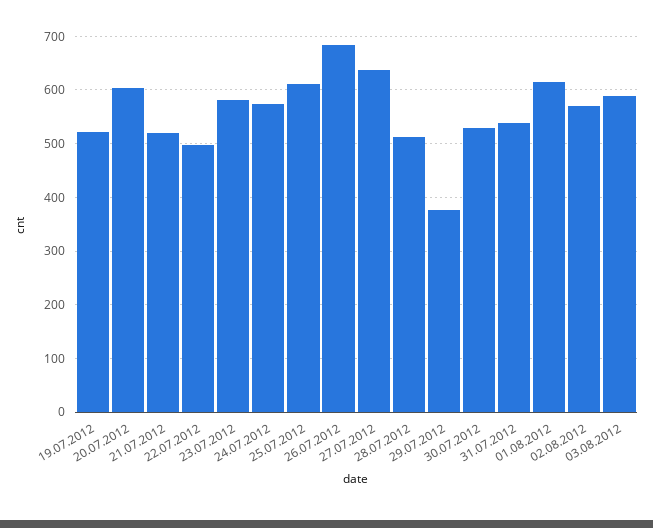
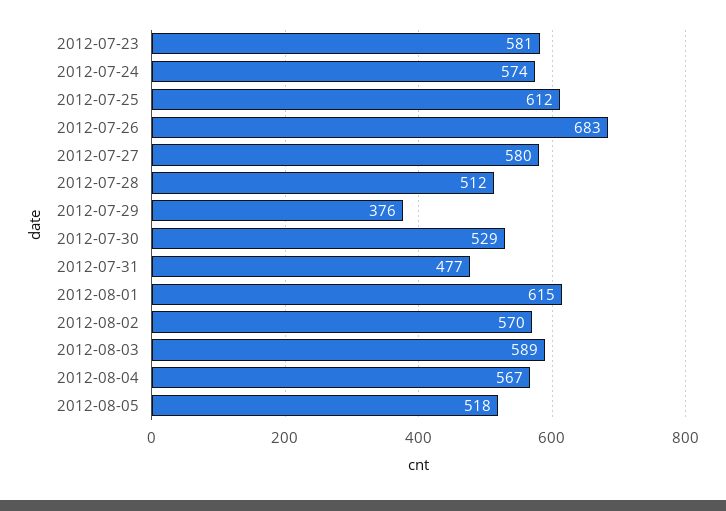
19.07.2012: 520 -> none
20.07.2012: 600 -> none
21.07.2012: 520 -> none
22.07.2012: 500 -> none
27.07.2012: 640 -> 580
31.07.2012: 540 -> 477
2012-08-04: none -> 567
2012-08-05: none -> 518

